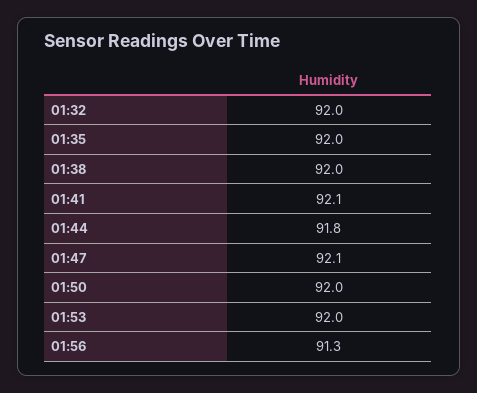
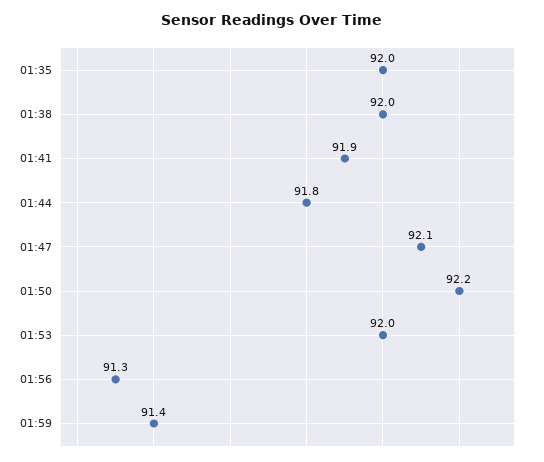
01:32: 92 -> none
01:41: 92.1 -> 91.9
01:50: 92 -> 92.2
01:59: none -> 91.4

